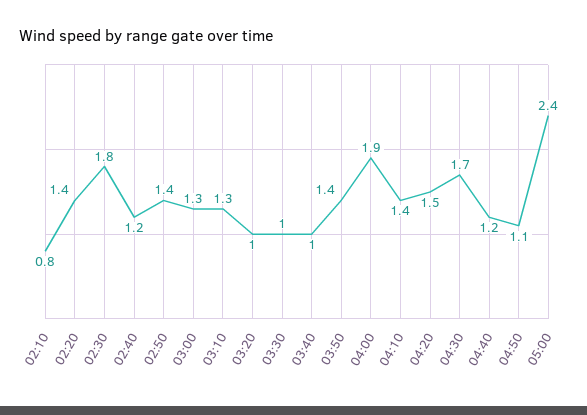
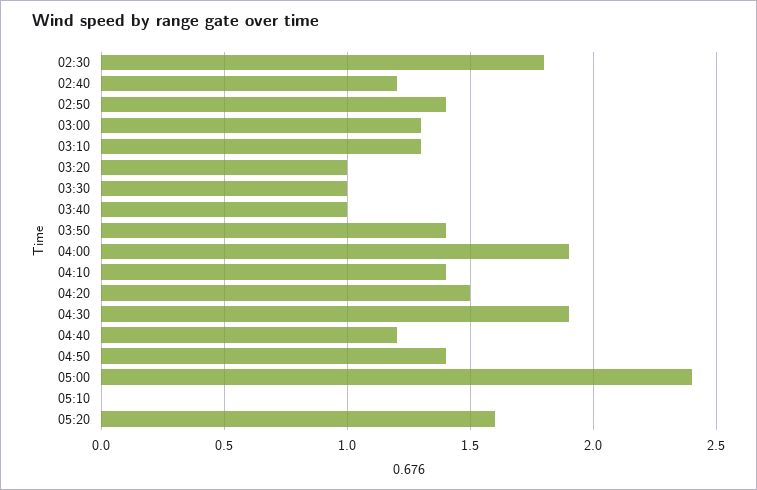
02:10: 0.8 -> none
02:20: 1.4 -> none
04:30: 1.7 -> 1.9
04:50: 1.1 -> 1.4
05:10: none -> 0
05:20: none -> 1.6

